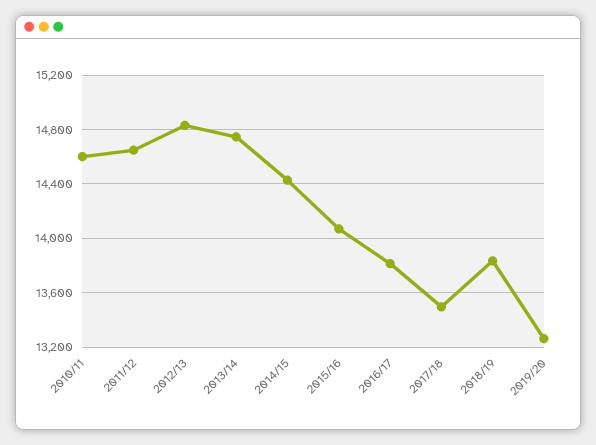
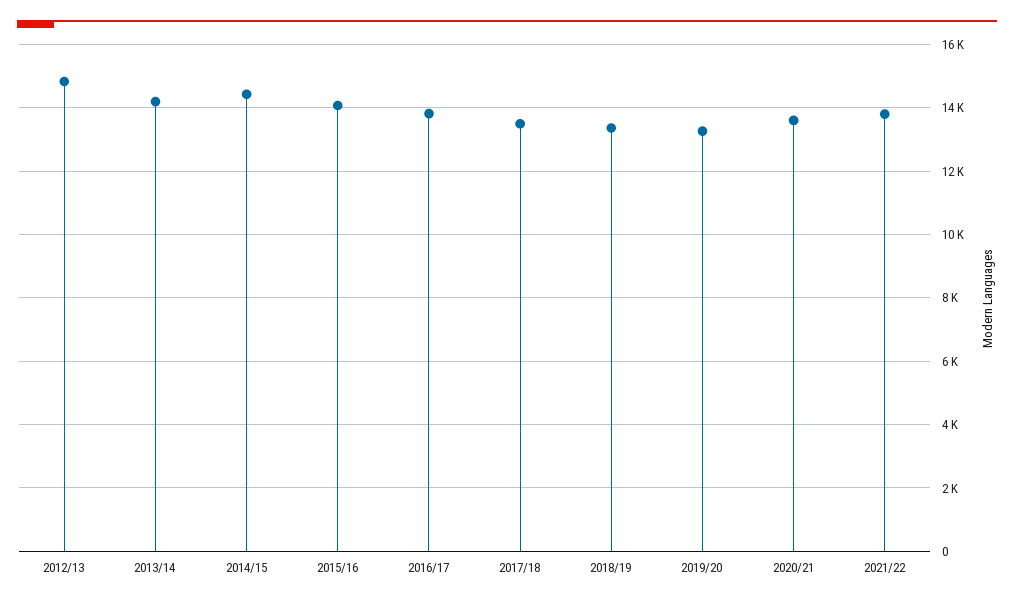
2010/11: 14600 -> none
2011/12: 14650 -> none
2013/14: 14750 -> 14200
2018/19: 13850 -> 13400
2020/21: none -> 13600
2021/22: none -> 13800

